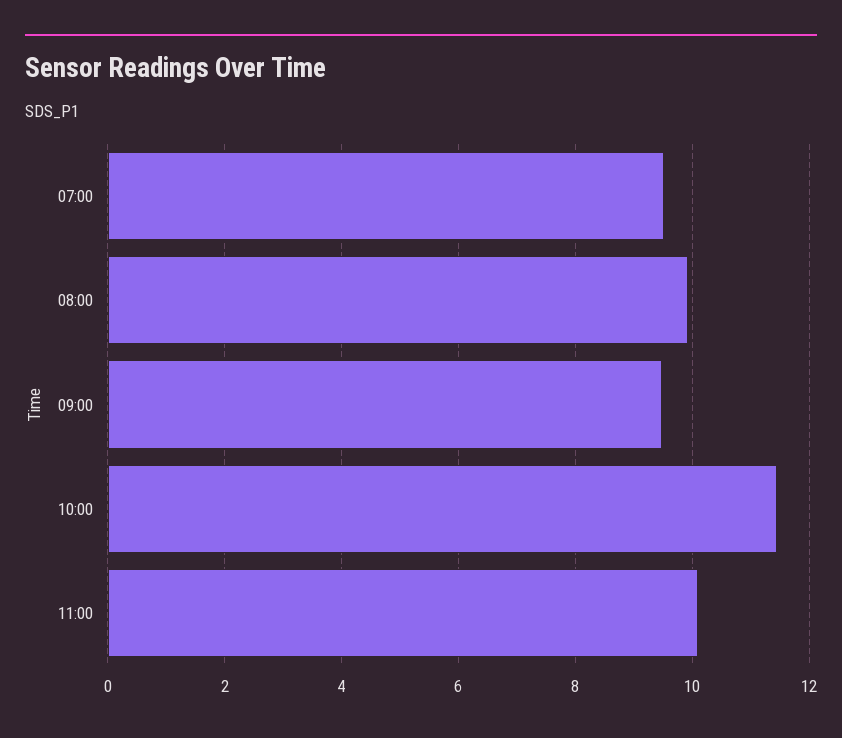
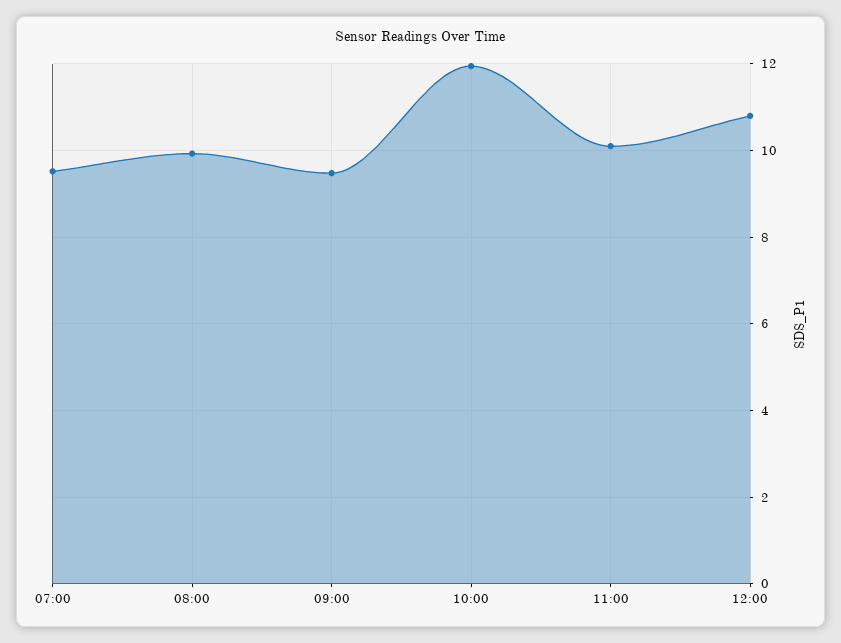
10:00: 11.4 -> 12
12:00: none -> 10.8

